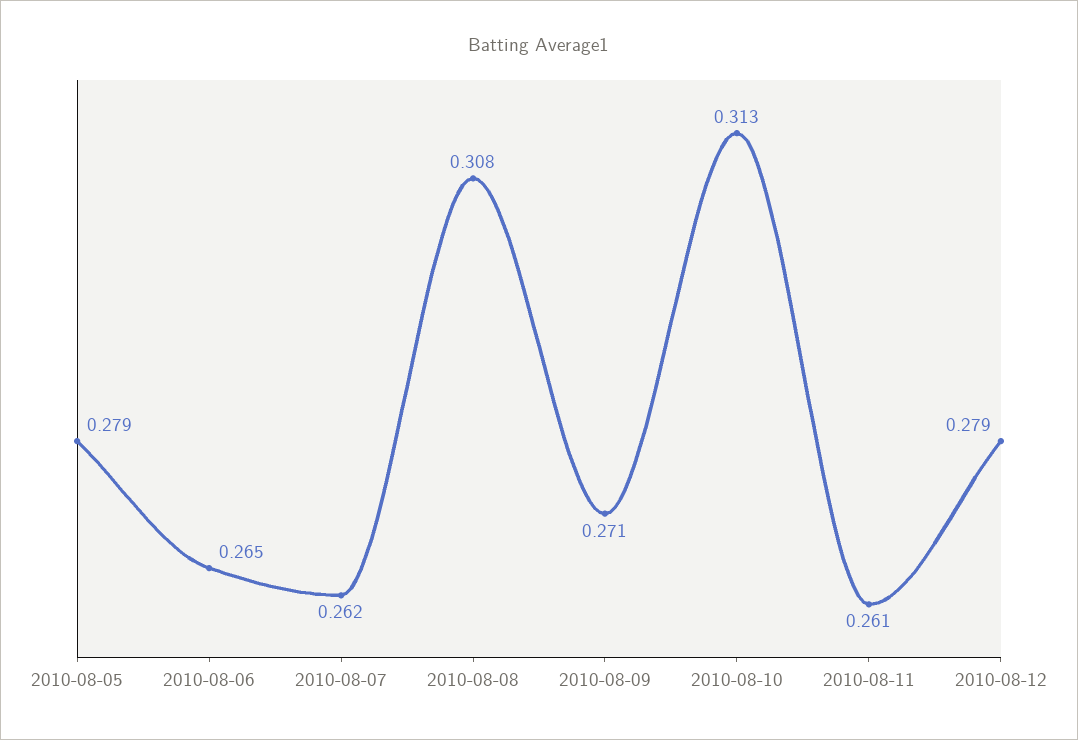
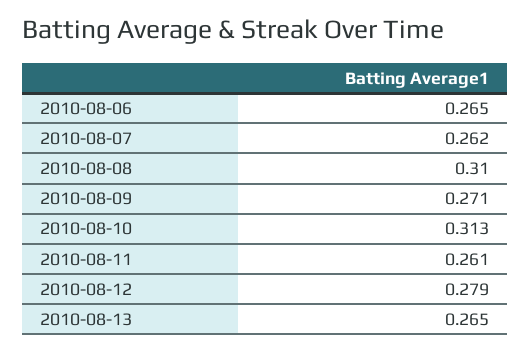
2010-08-05: 0.279 -> none
2010-08-08: 0.308 -> 0.31
2010-08-13: none -> 0.265

